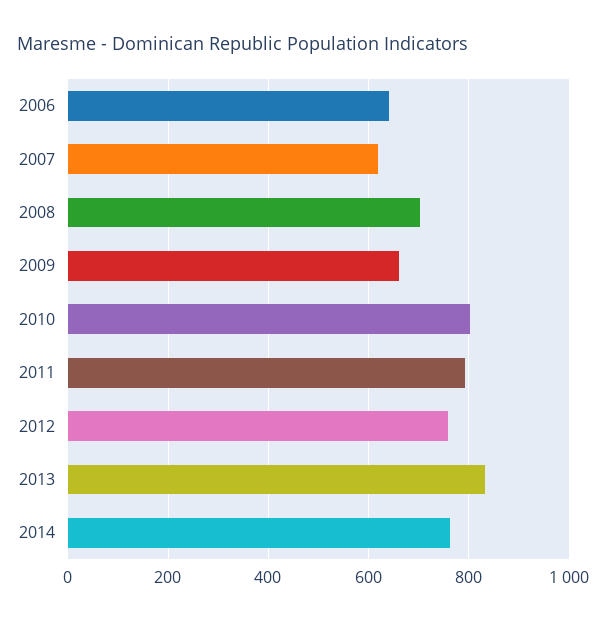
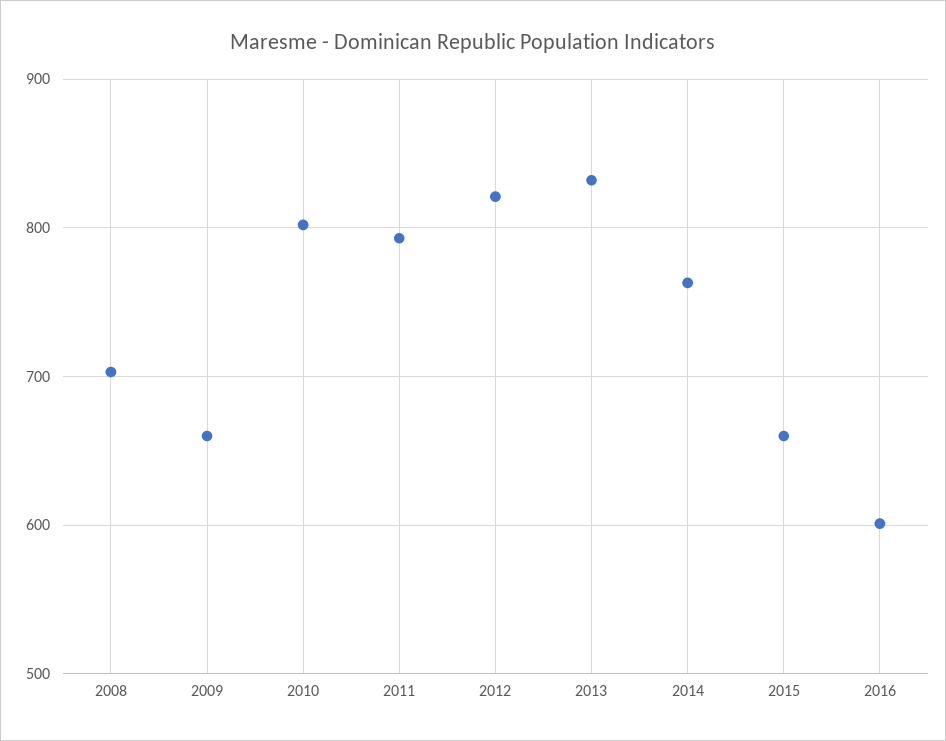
2006: 640 -> none
2007: 620 -> none
2012: 760 -> 820
2015: none -> 660
2016: none -> 600

